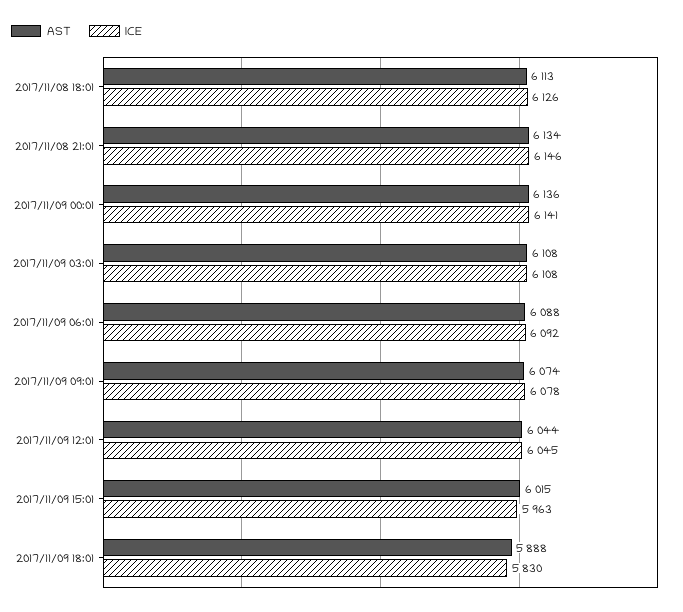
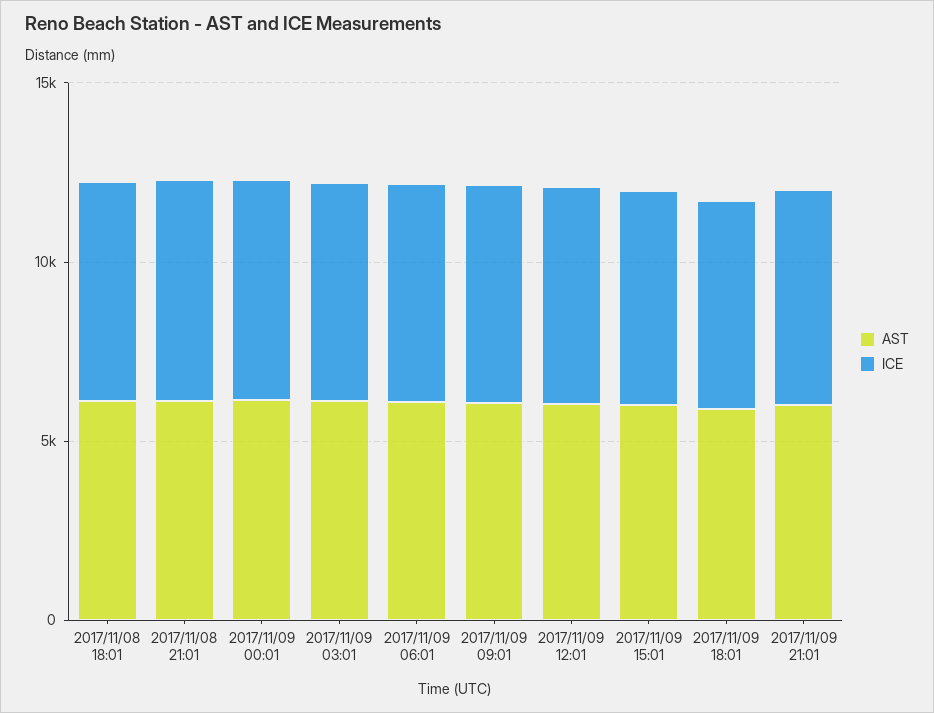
AST, 2017/11/09 21:01: none -> 6000
ICE, 2017/11/09 21:01: none -> 6000

